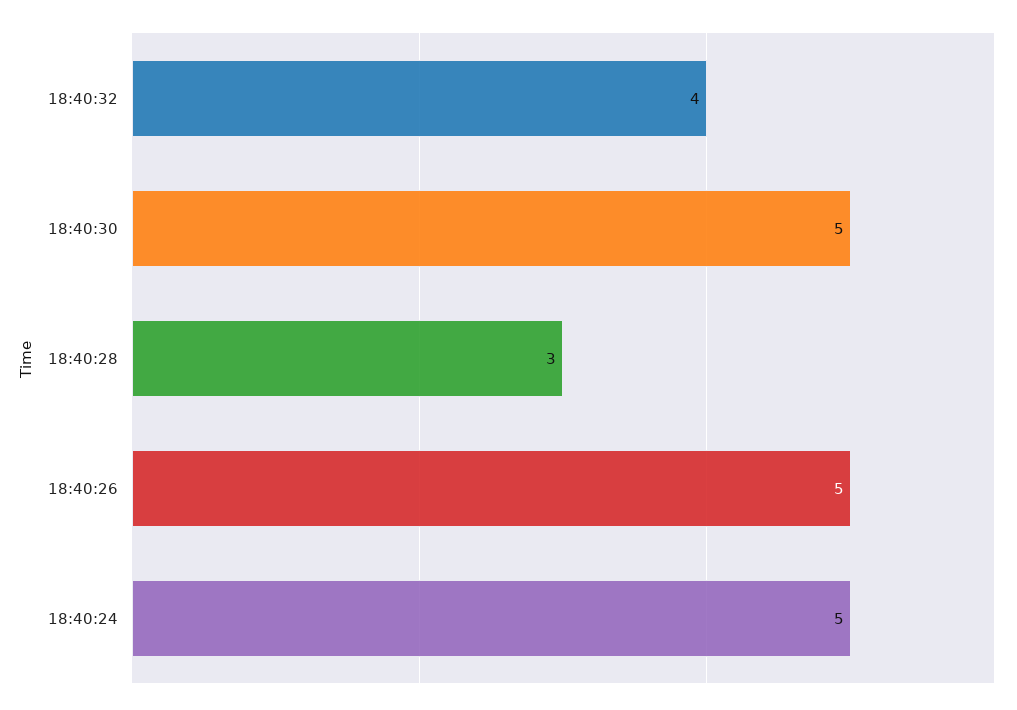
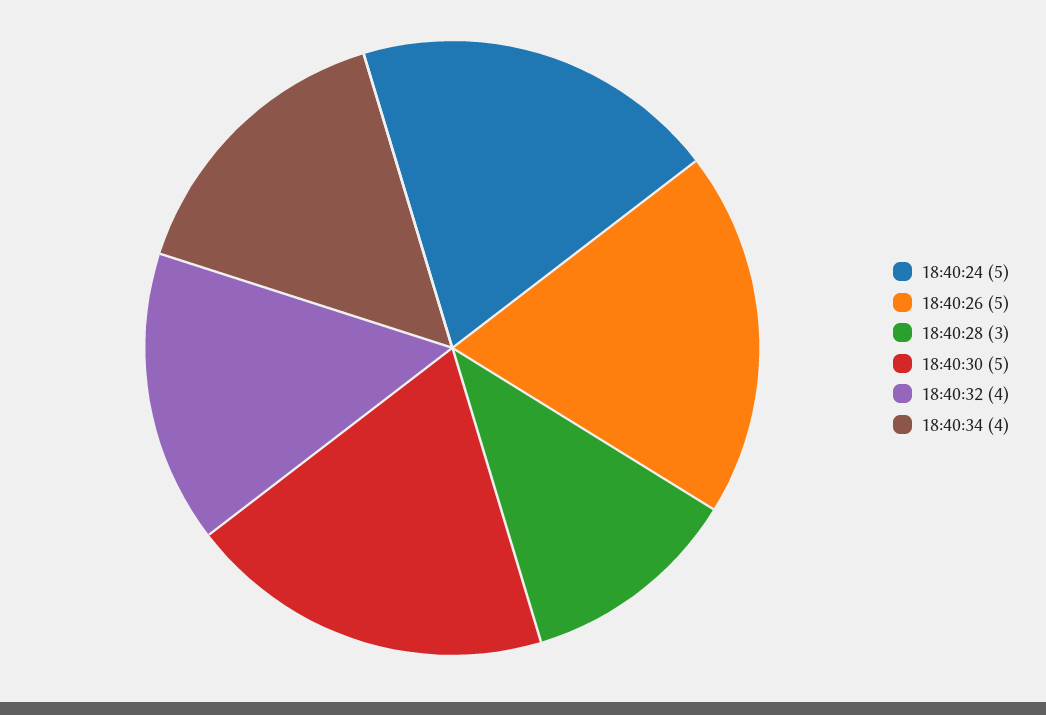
18:40:34: none -> 4

